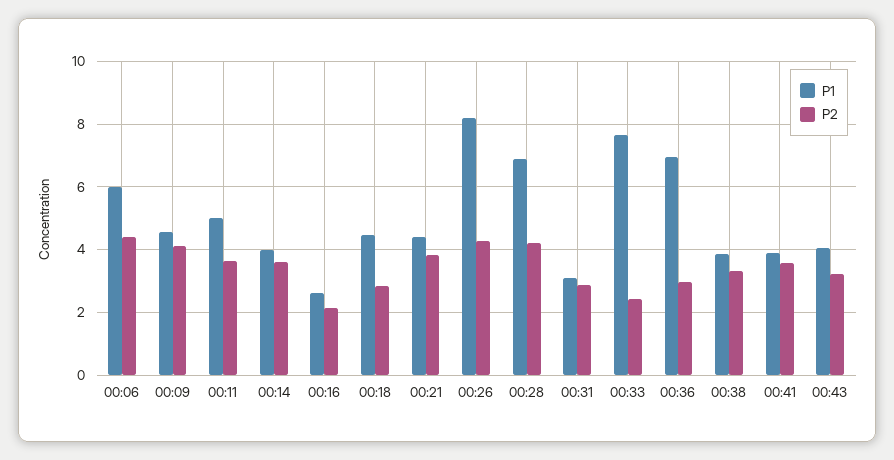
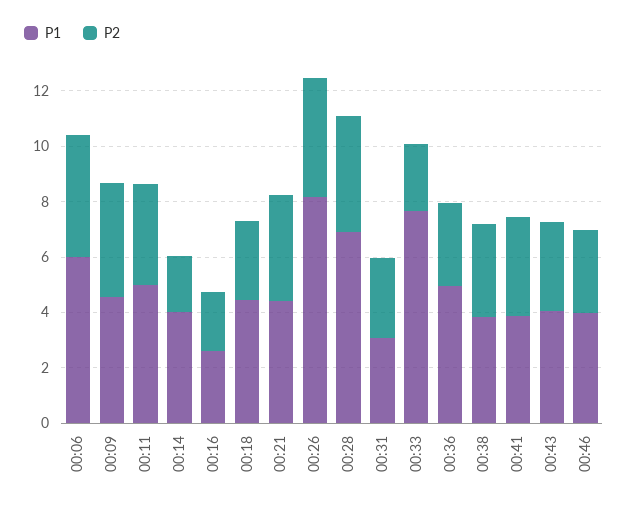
P2, 00:14: 3.6 -> 2
P1, 00:36: 7 -> 5
P1, 00:46: none -> 4
P2, 00:46: none -> 3

